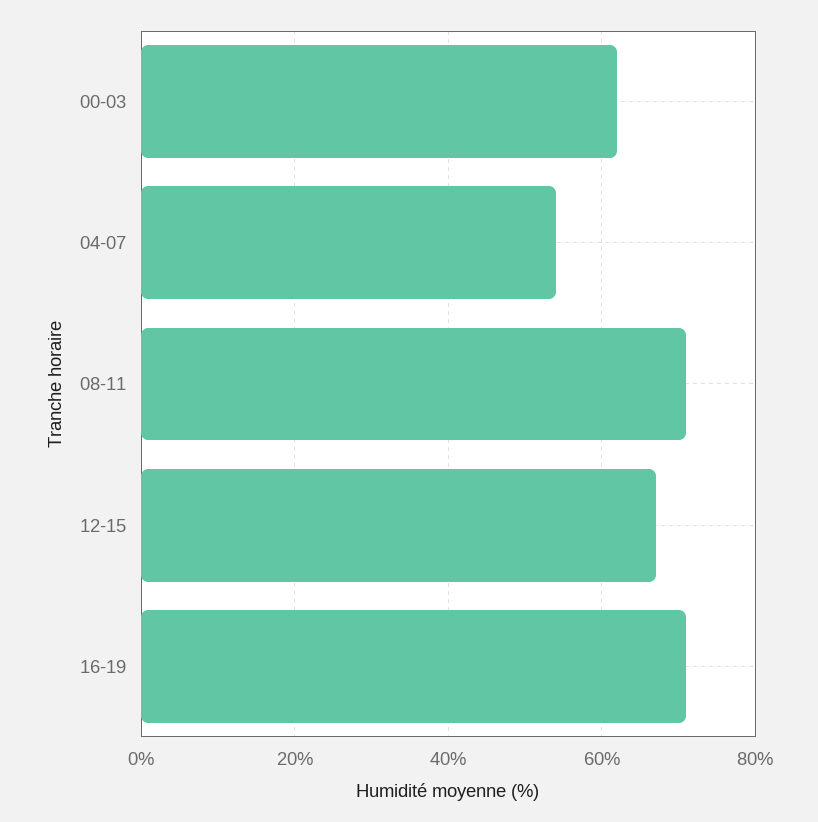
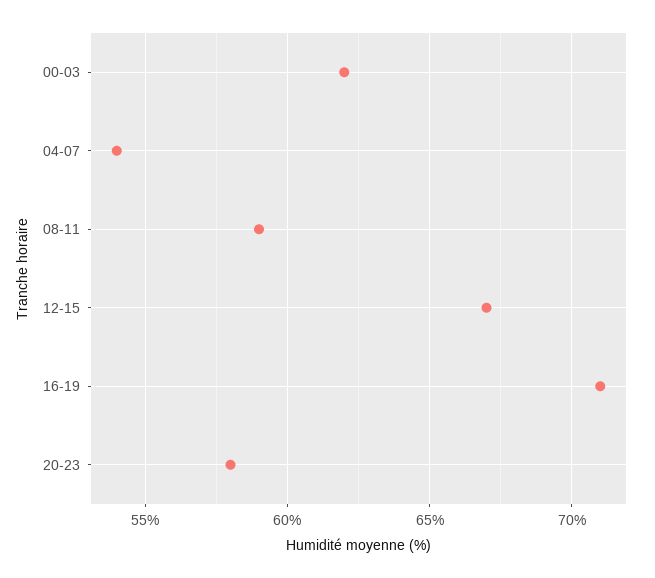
08-11: 70 -> 59
20-23: none -> 58

